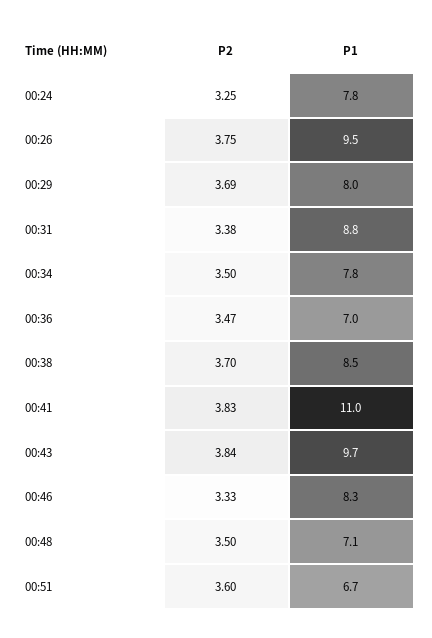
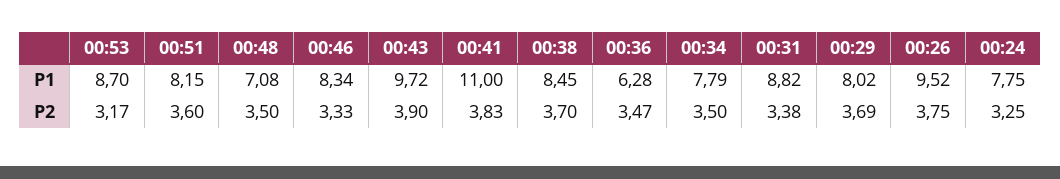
P1, 00:36: 7 -> 6.28
P2, 00:43: 3.84 -> 3.9
P1, 00:51: 6.7 -> 8.15
P1, 00:53: none -> 8.7
P2, 00:53: none -> 3.17

